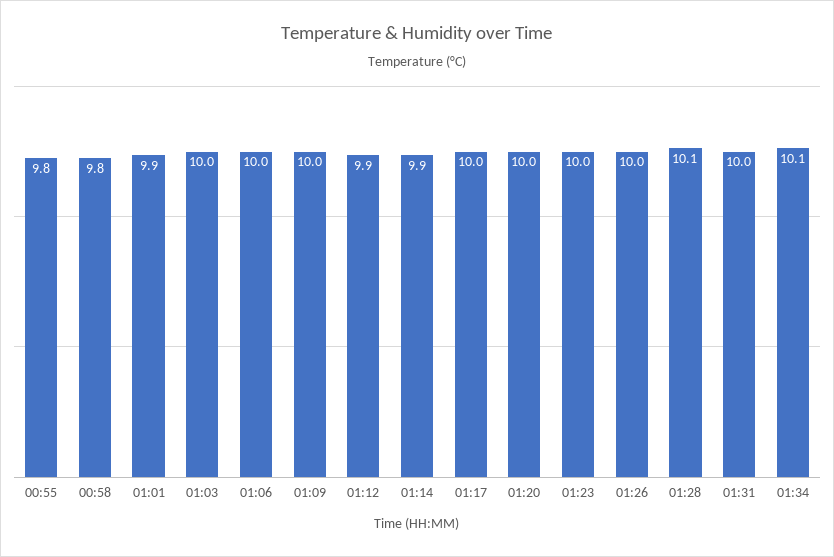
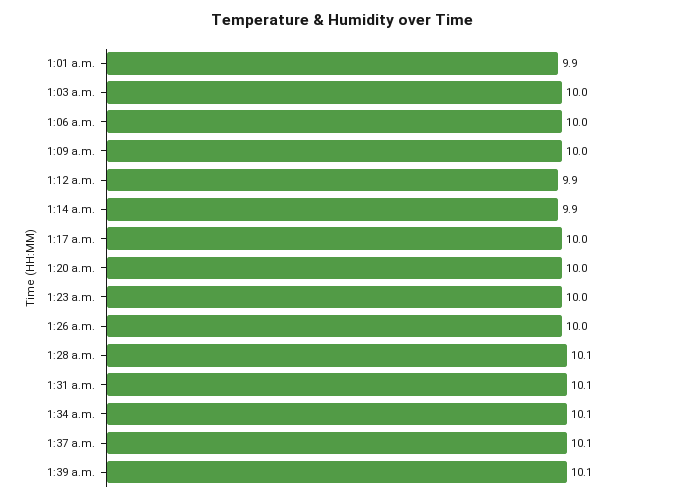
00:55: 9.8 -> none
00:58: 9.8 -> none
01:31: 10 -> 10.1
1:37 a.m.: none -> 10.1
1:39 a.m.: none -> 10.1

